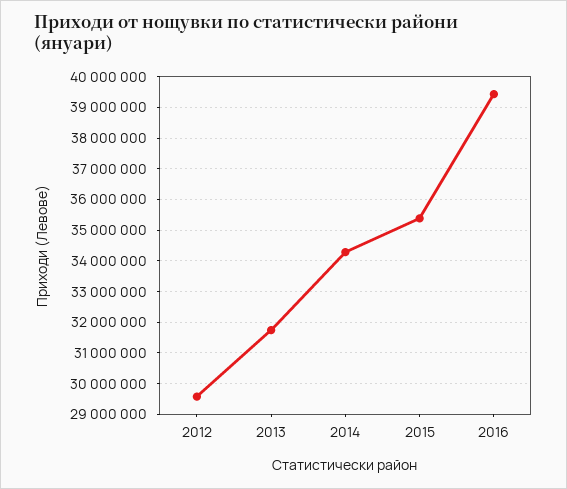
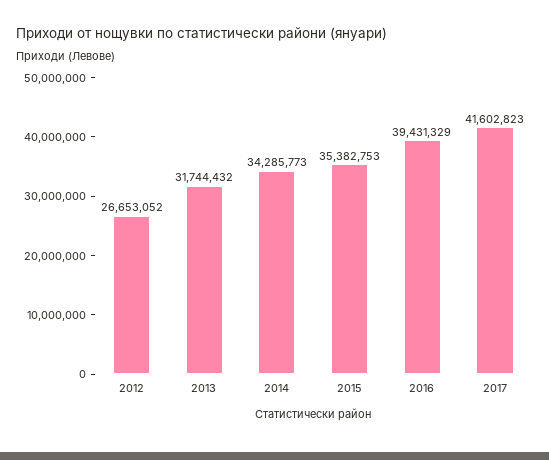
2012: 29600000 -> 26653052
2017: none -> 41602823

